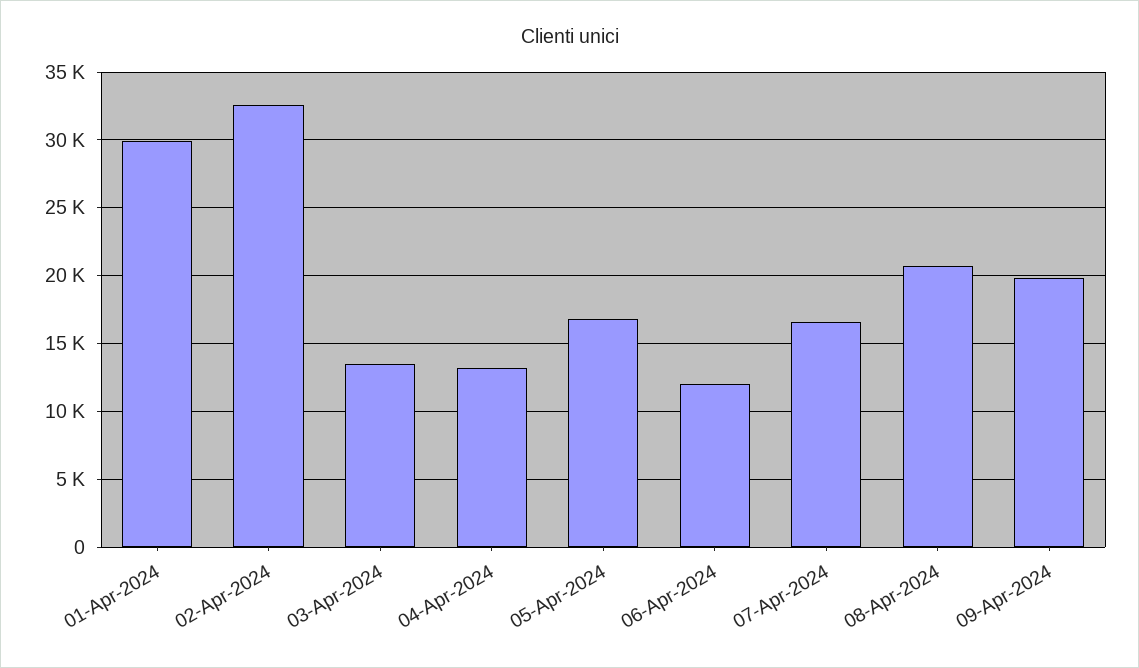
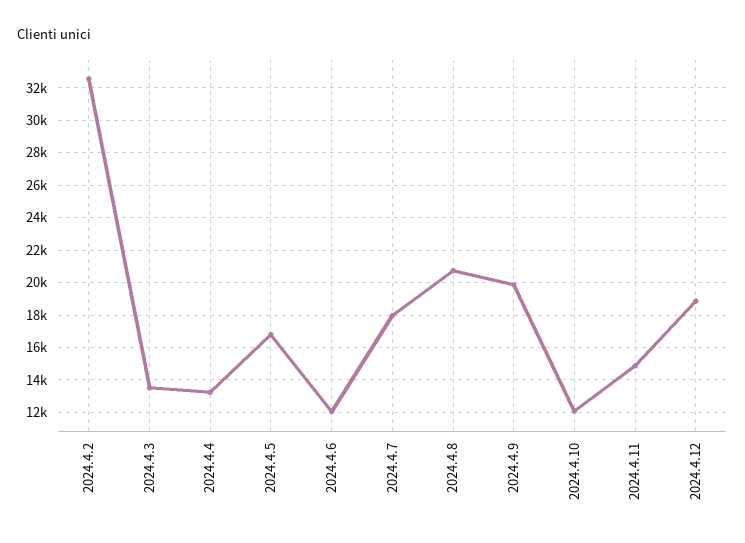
01-Apr-2024: 30000 -> none
07-Apr-2024: 16500 -> 18000
2024.4.10: none -> 12000
2024.4.11: none -> 15000
2024.4.12: none -> 19000

